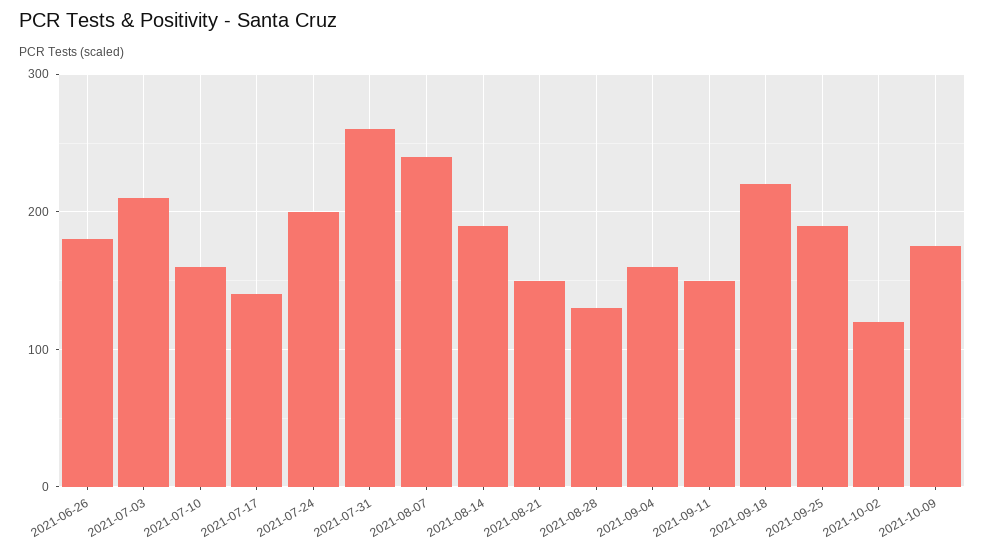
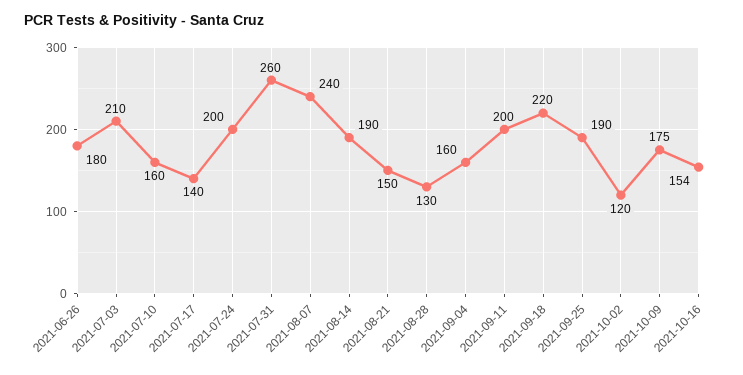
2021-09-11: 150 -> 200
2021-10-16: none -> 154

